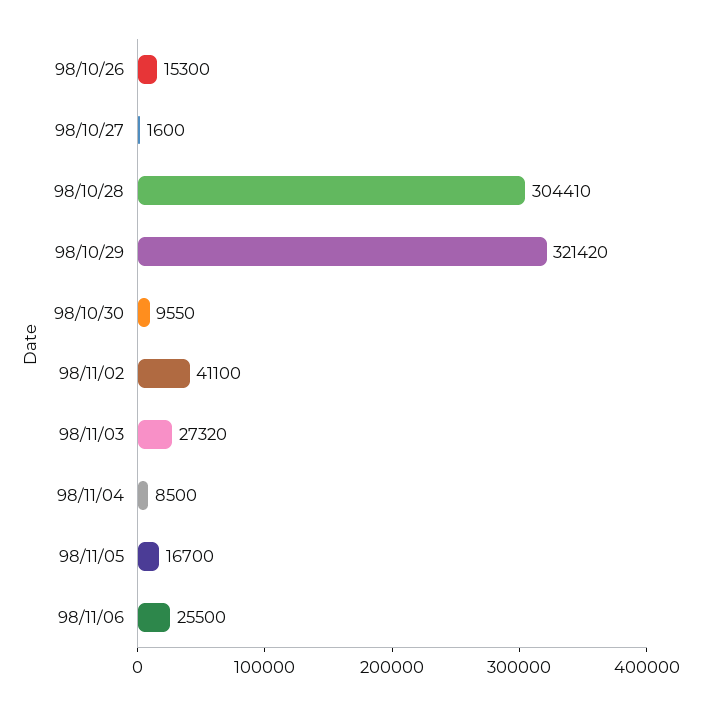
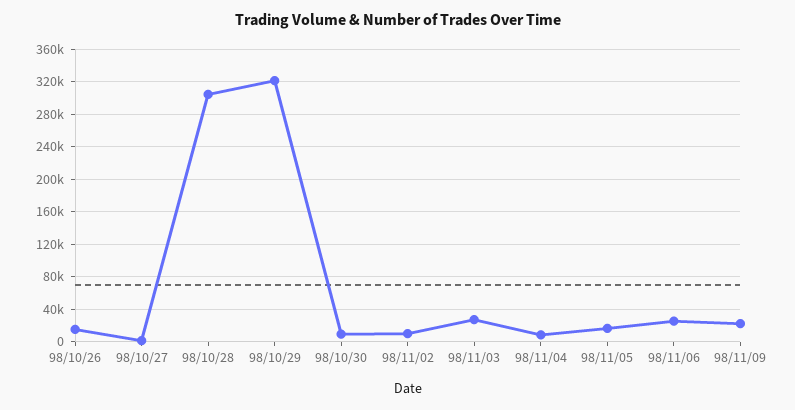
98/11/02: 41100 -> 10000
98/11/09: none -> 20000

